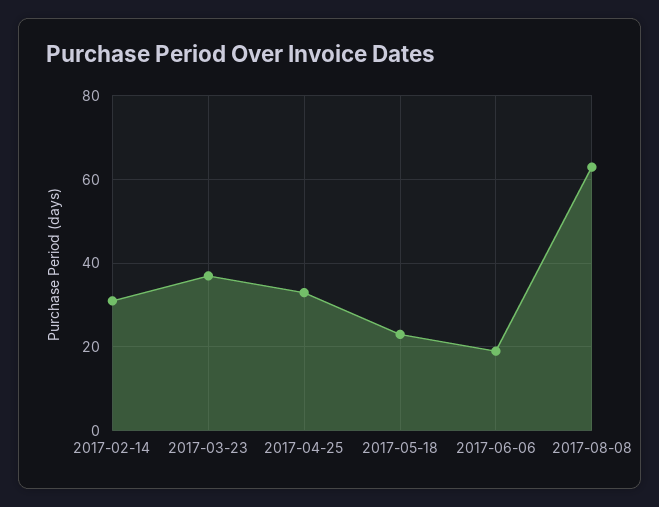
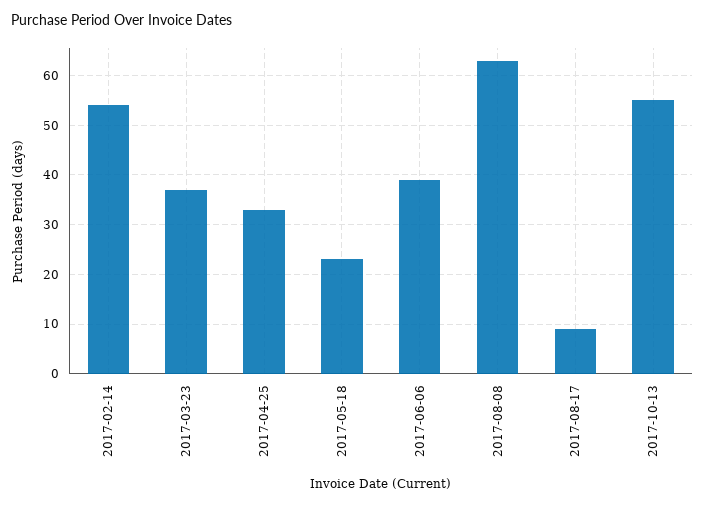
2017-02-14: 30 -> 55
2017-06-06: 20 -> 40
2017-08-17: none -> 10
2017-10-13: none -> 55

